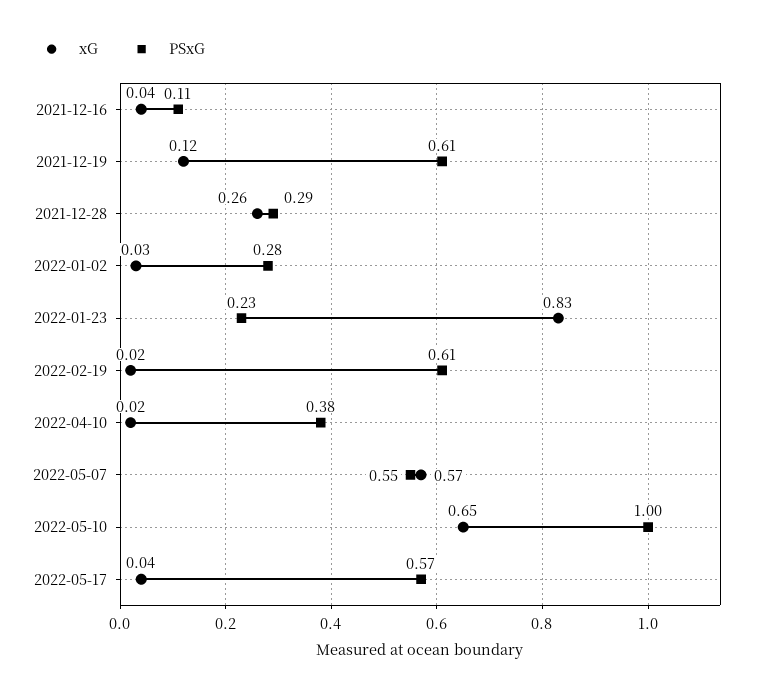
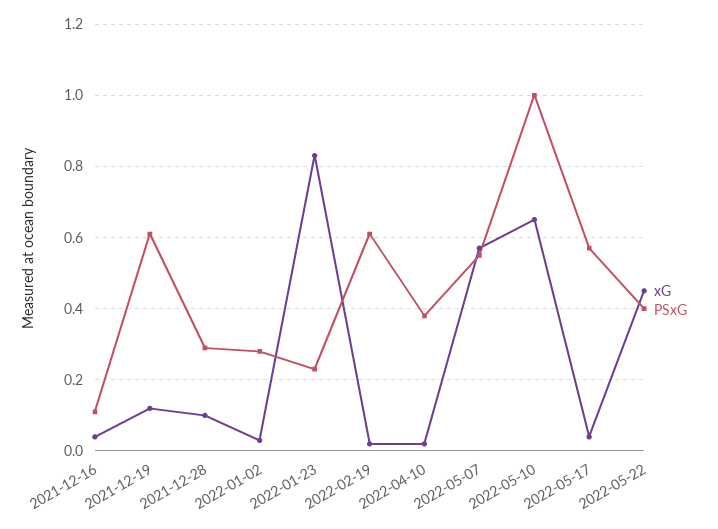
xG, 2021-12-28: 0.26 -> 0.1
xG, 2022-05-22: none -> 0.45
PSxG, 2022-05-22: none -> 0.4

